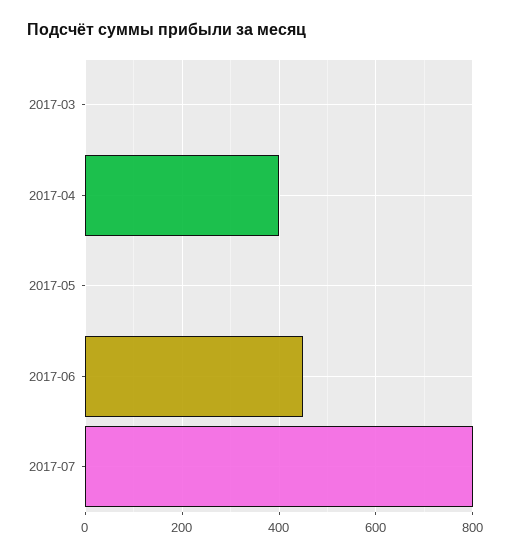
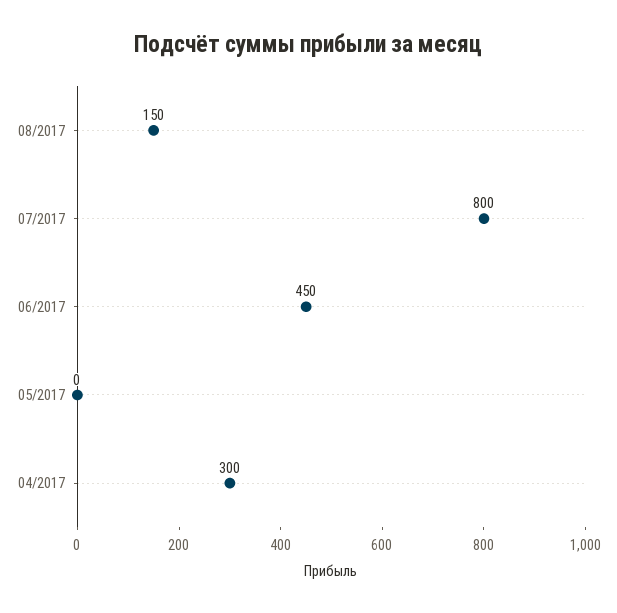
2017-03: 0 -> none
2017-04: 400 -> 300
08/2017: none -> 150

